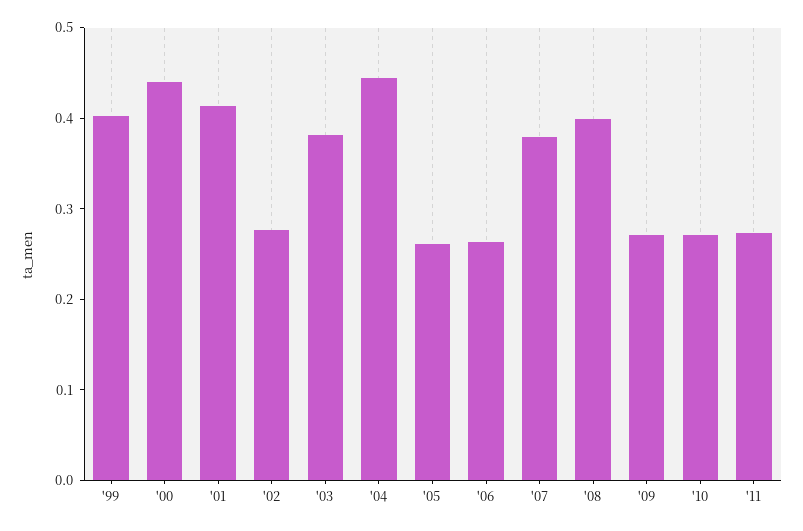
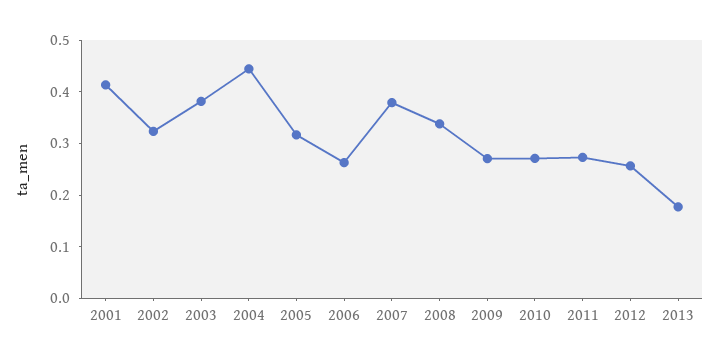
'99: 0.4 -> none
'00: 0.44 -> none
'02: 0.28 -> 0.32
'05: 0.26 -> 0.32
'08: 0.4 -> 0.34
2012: none -> 0.26
2013: none -> 0.18

